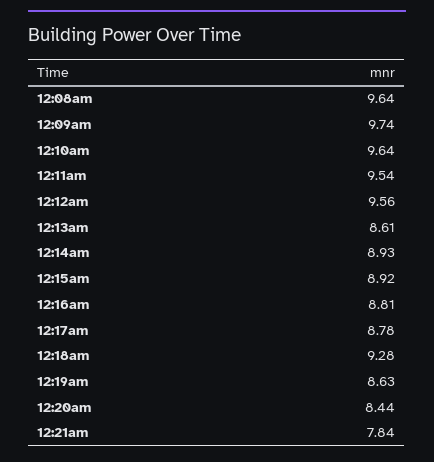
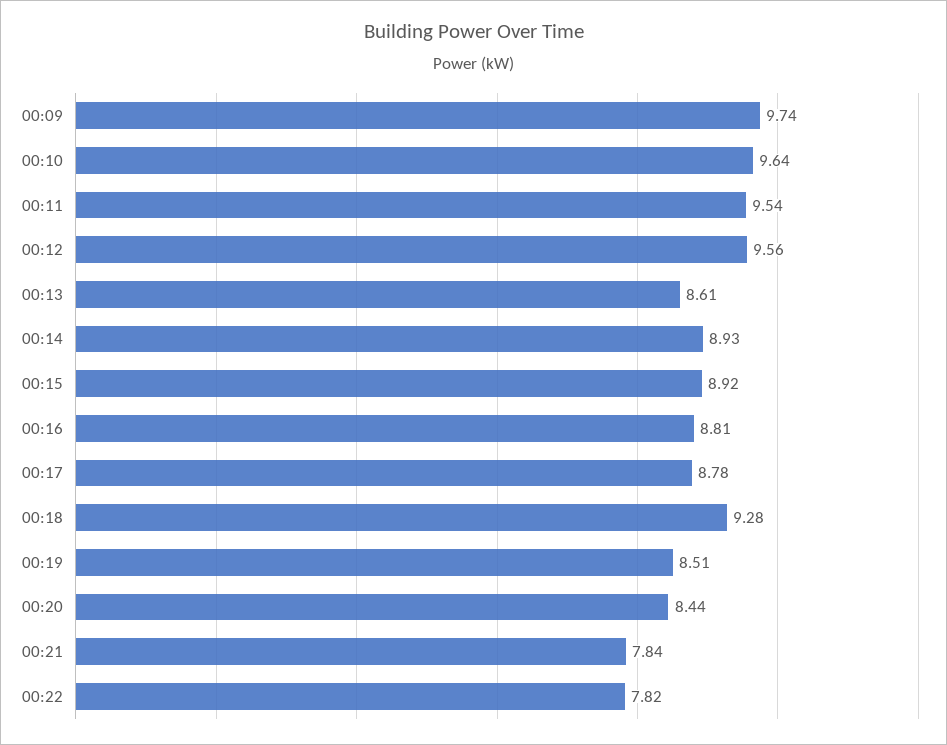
12:08am: 9.64 -> none
12:19am: 8.63 -> 8.51
00:22: none -> 7.82

